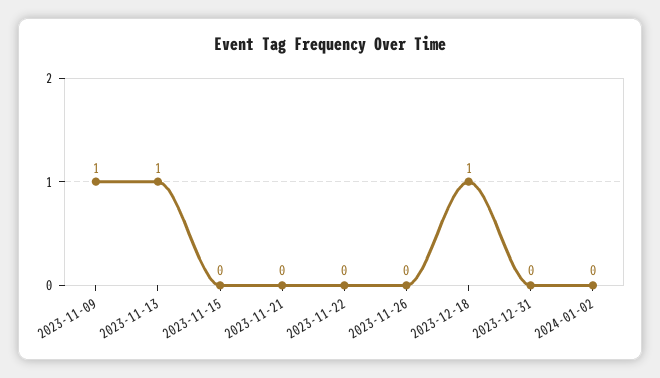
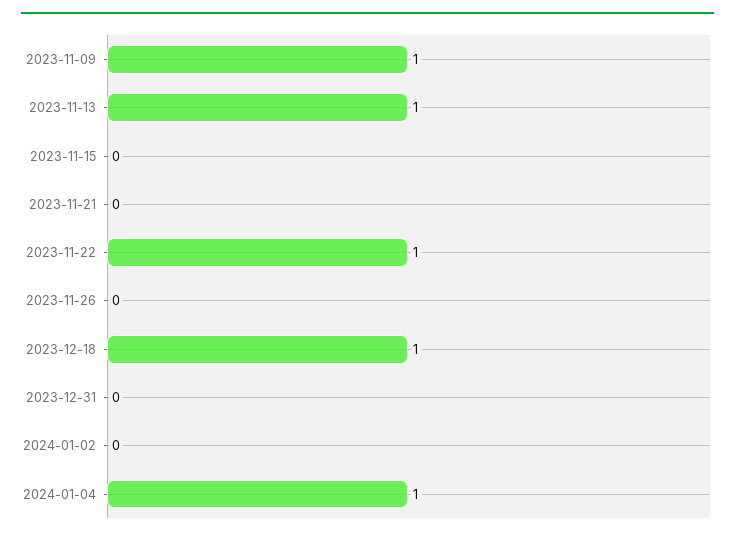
2023-11-22: 0 -> 1
2024-01-04: none -> 1

